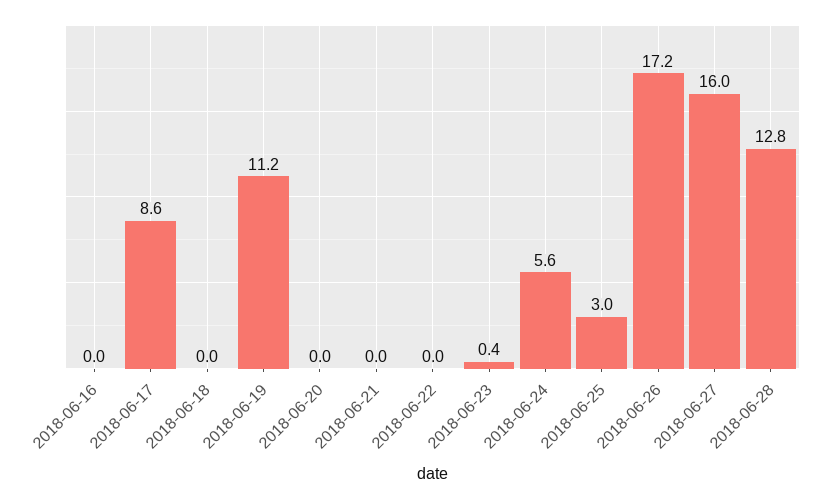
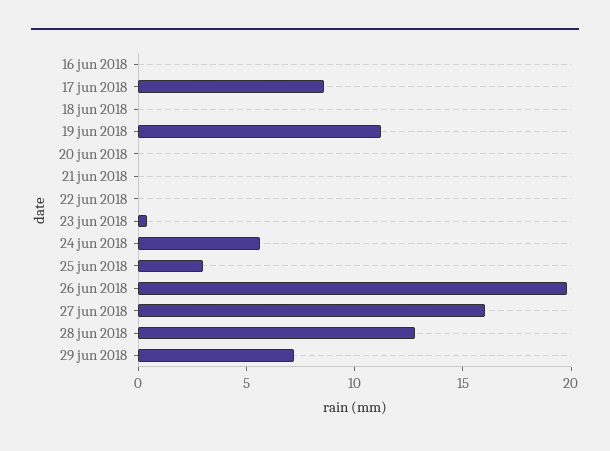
2018-06-26: 17.2 -> 20
29 jun 2018: none -> 7

